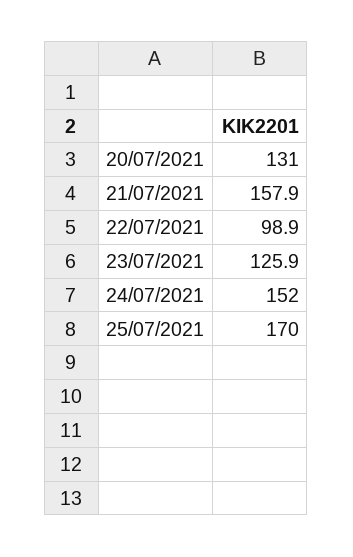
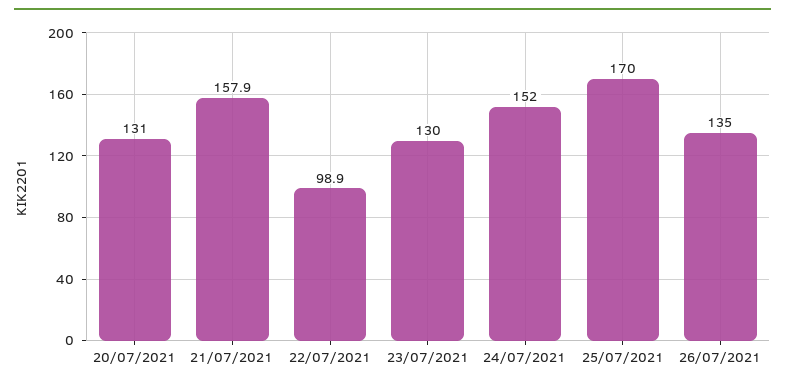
23/07/2021: 125.9 -> 130
26/07/2021: none -> 135

